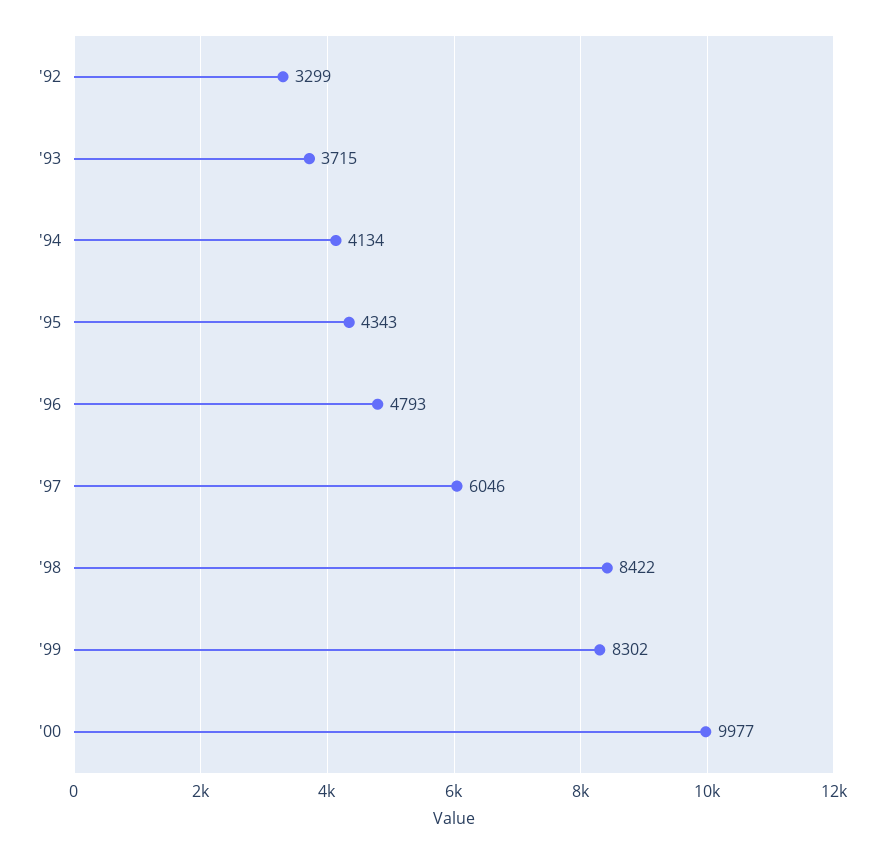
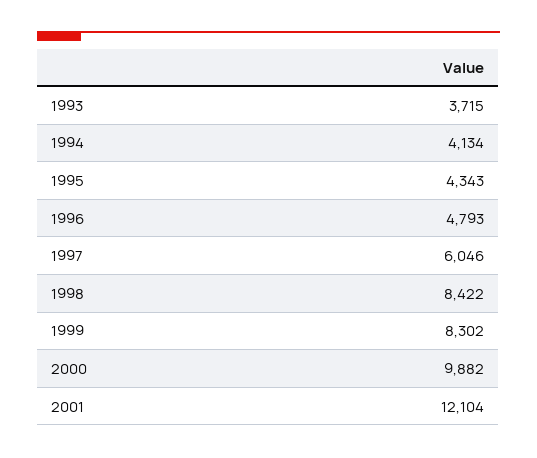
'92: 3299 -> none
'00: 9977 -> 9882
2001: none -> 12104

